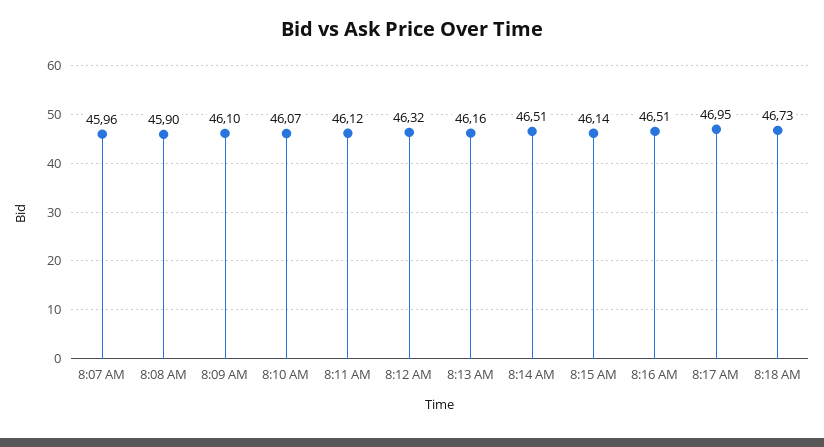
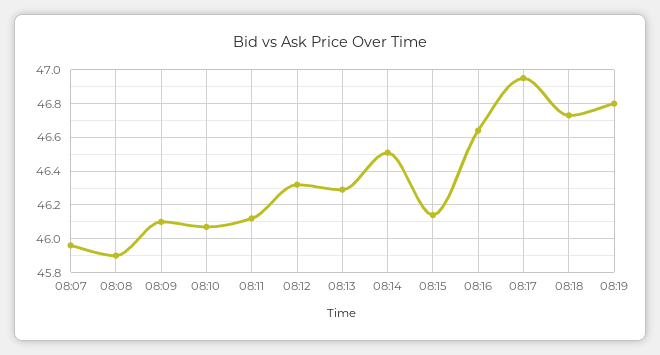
8:13 AM: 46.16 -> 46.3
8:16 AM: 46.51 -> 46.65
08:19: none -> 46.8

